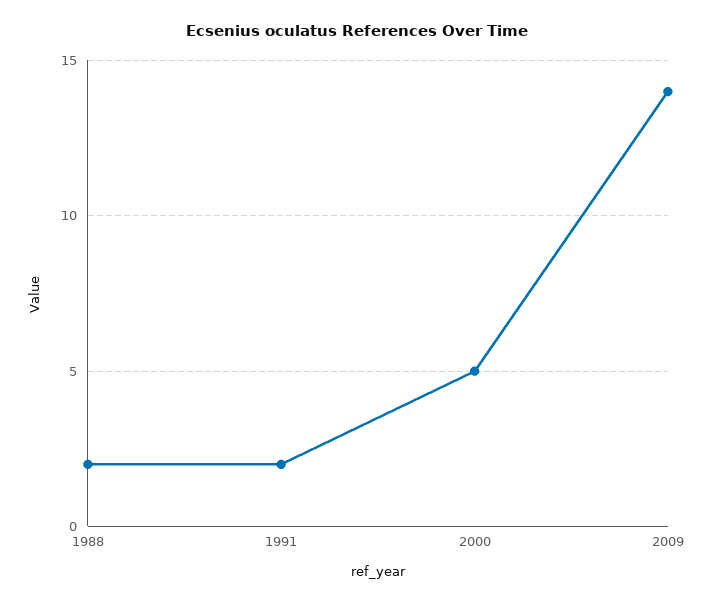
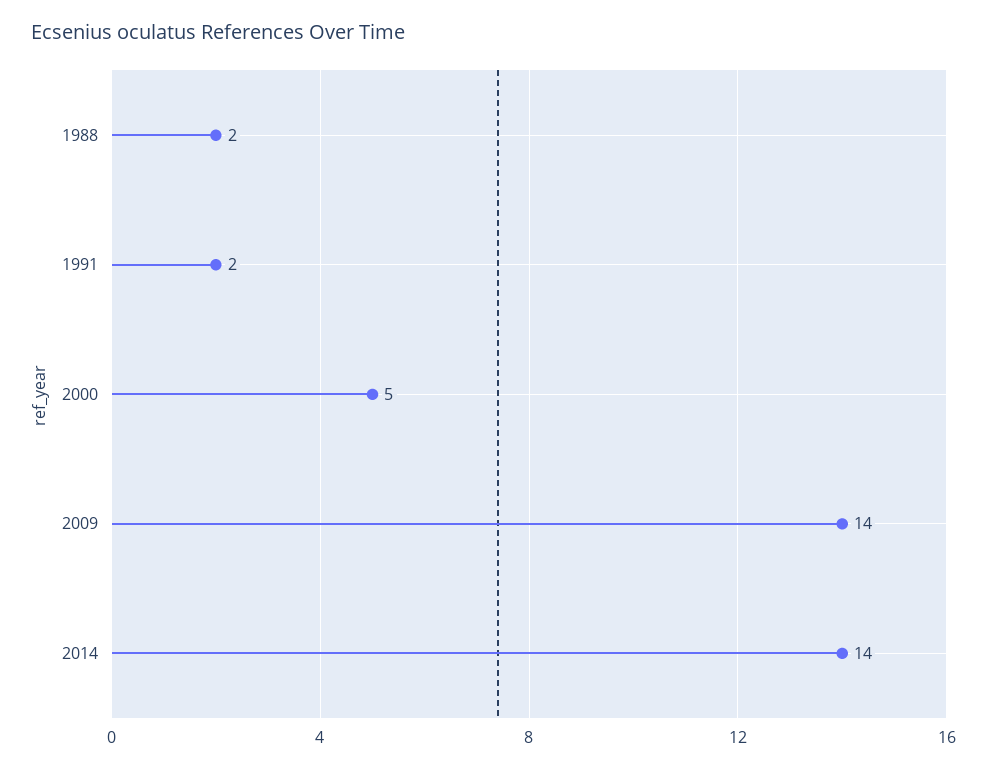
2014: none -> 14

